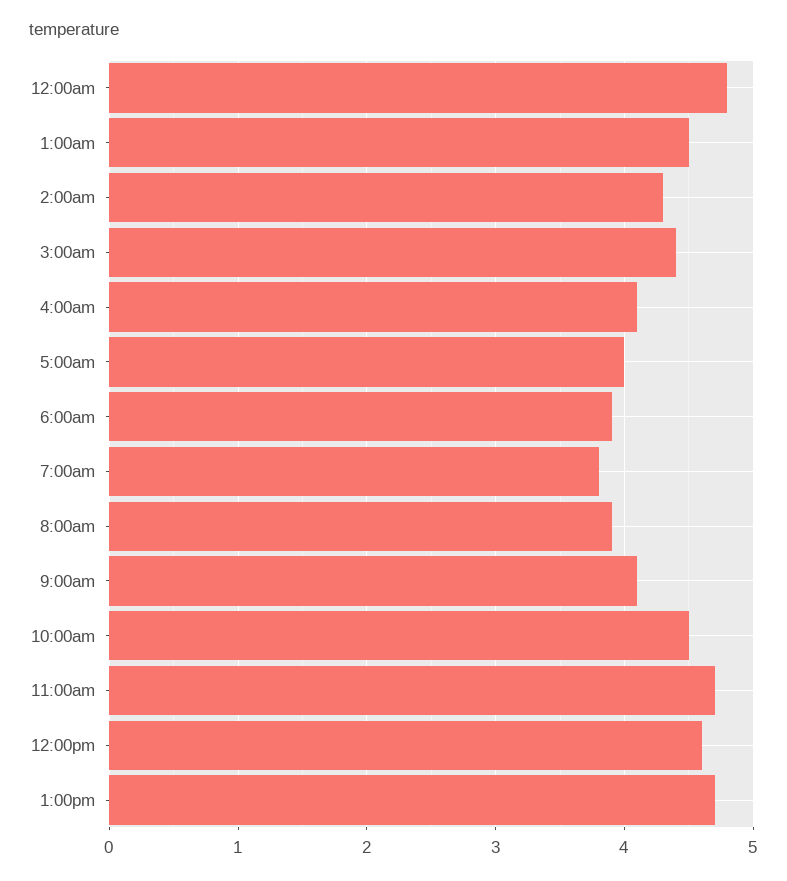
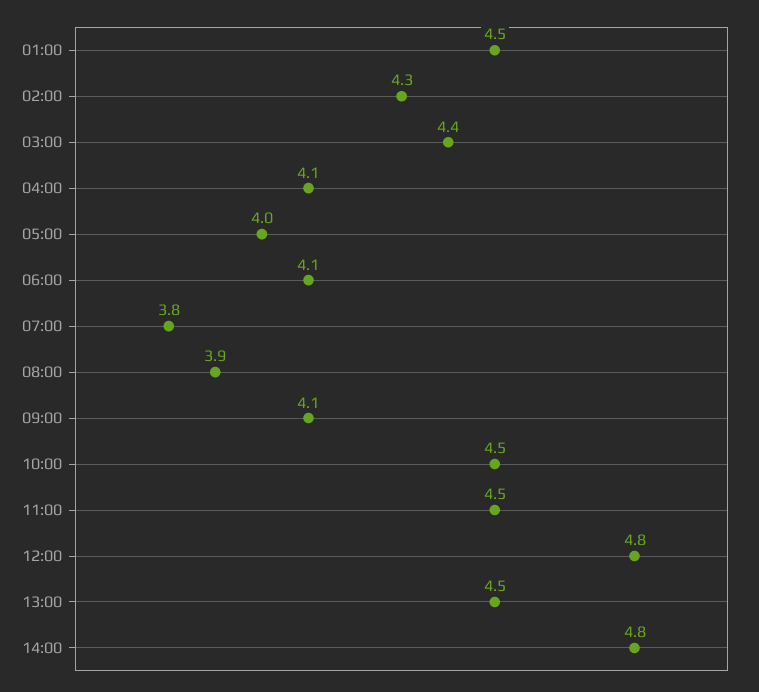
12:00am: 4.8 -> none
6:00am: 3.9 -> 4.1
11:00am: 4.7 -> 4.5
12:00pm: 4.6 -> 4.8
1:00pm: 4.7 -> 4.5
14:00: none -> 4.8

